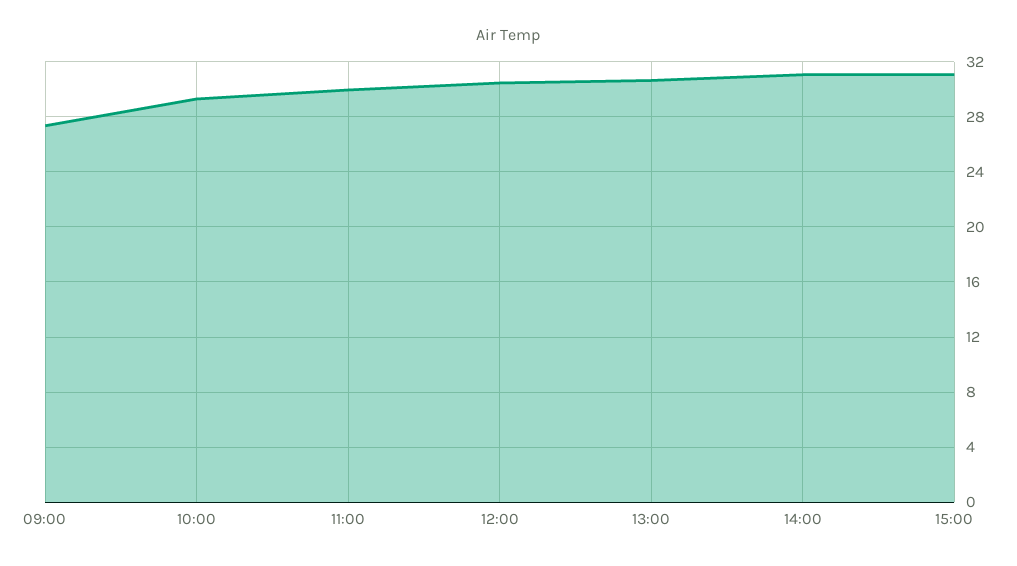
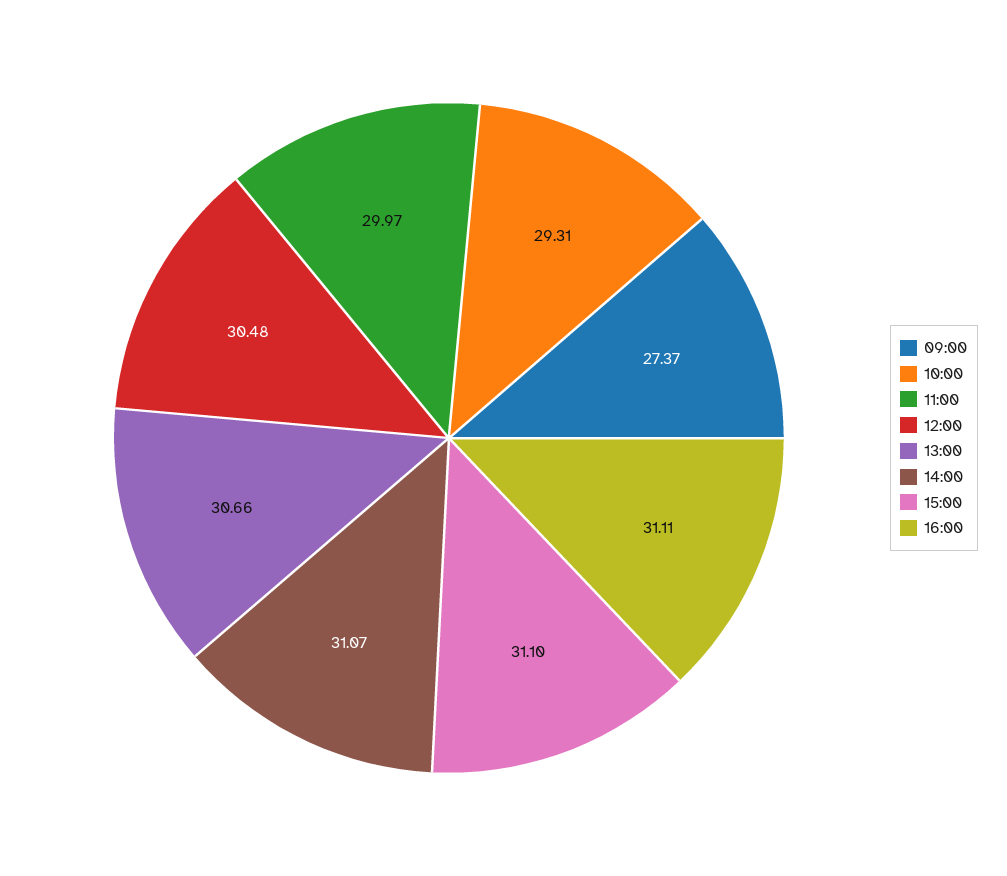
16:00: none -> 31.11

